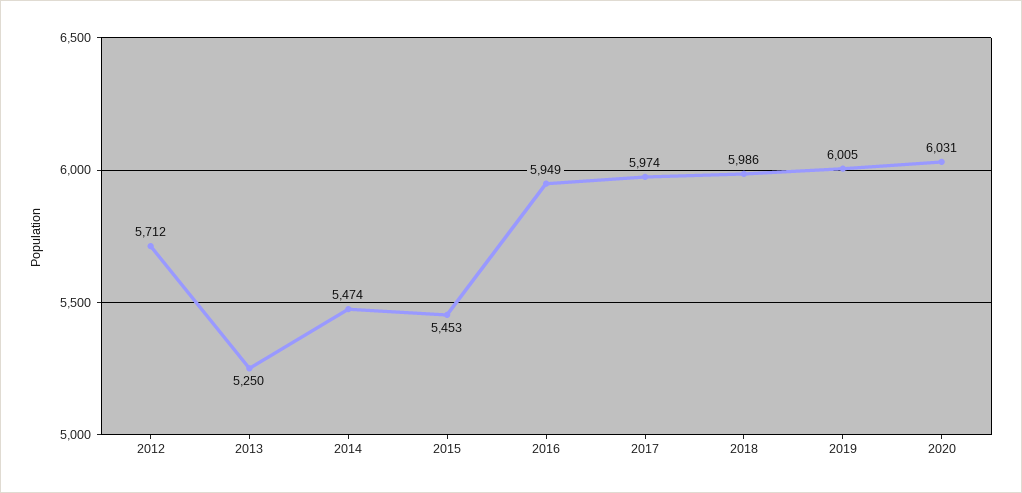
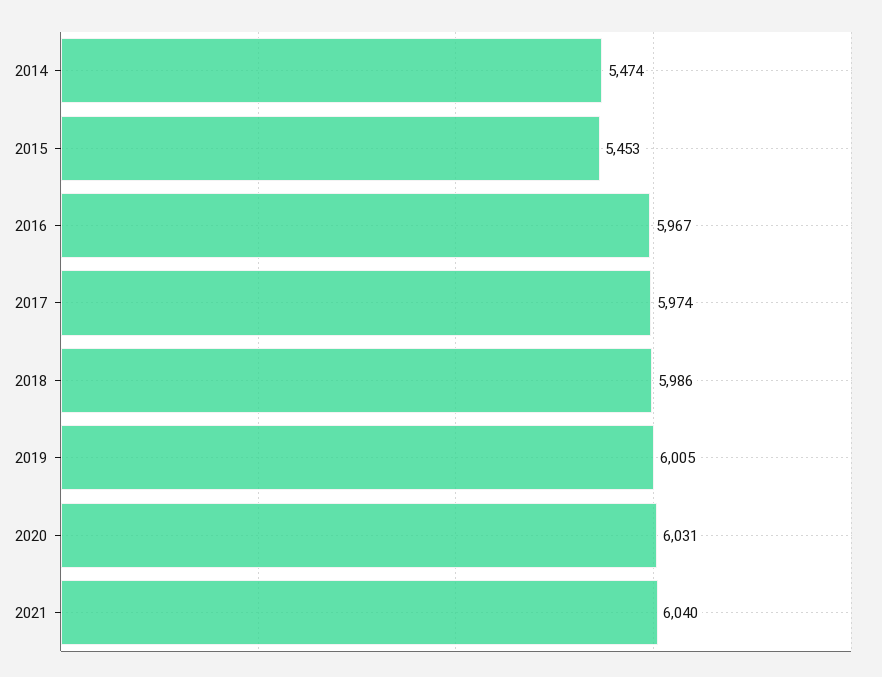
2012: 5712 -> none
2013: 5250 -> none
2016: 5949 -> 5967
2021: none -> 6040

